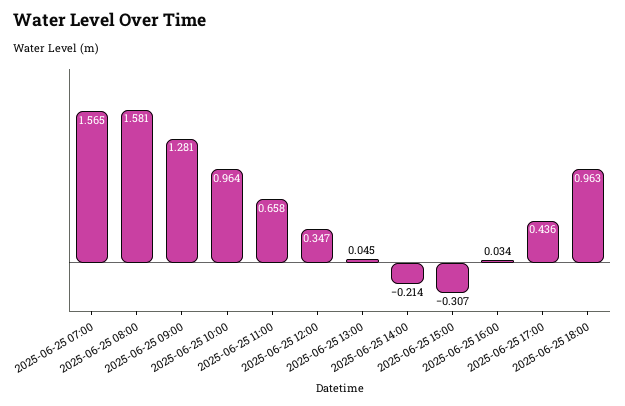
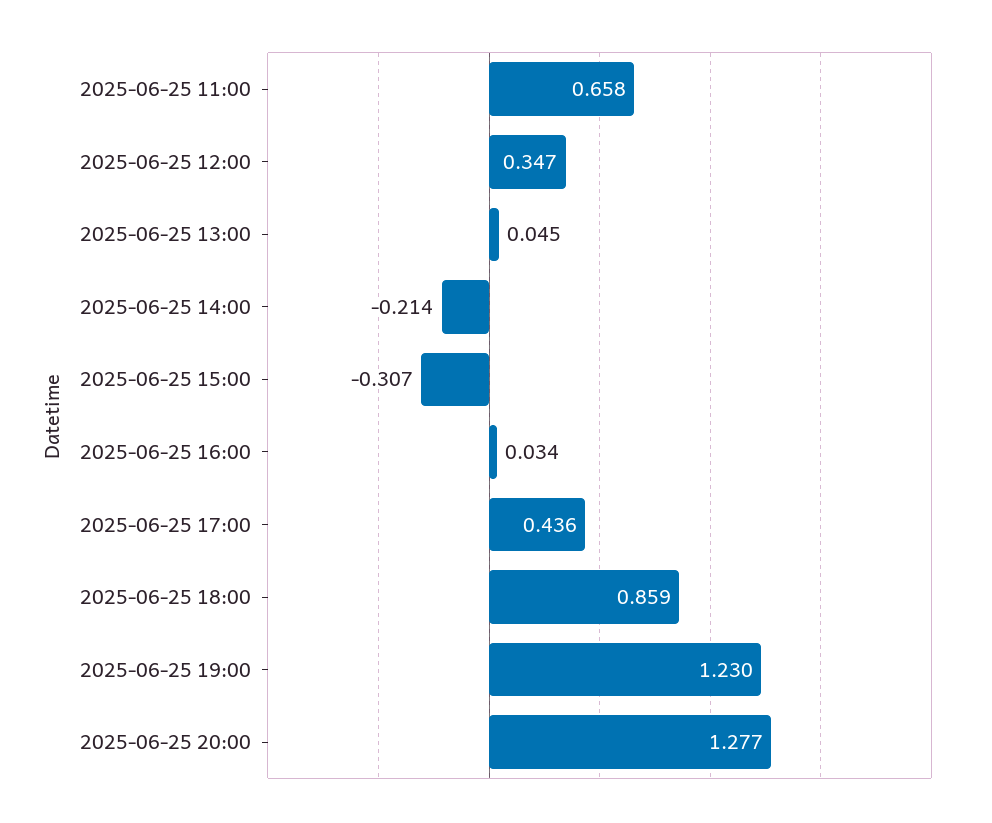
2025-06-25 07:00: 1.565 -> none
2025-06-25 08:00: 1.581 -> none
2025-06-25 09:00: 1.281 -> none
2025-06-25 10:00: 0.964 -> none
2025-06-25 18:00: 0.963 -> 0.859
2025-06-25 19:00: none -> 1.23
2025-06-25 20:00: none -> 1.277

